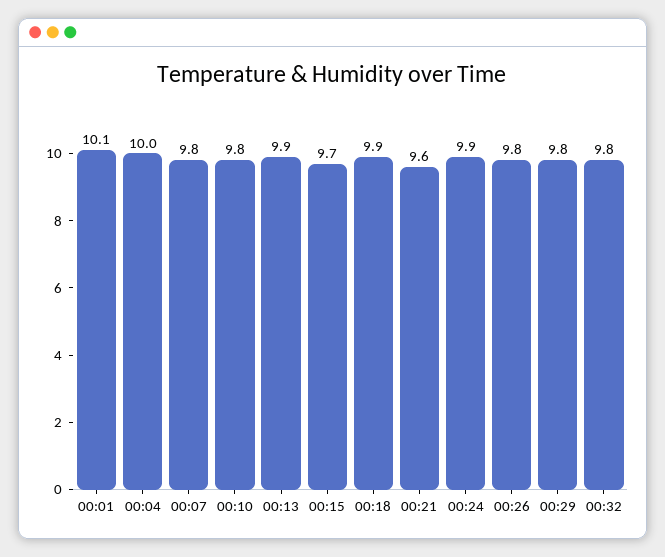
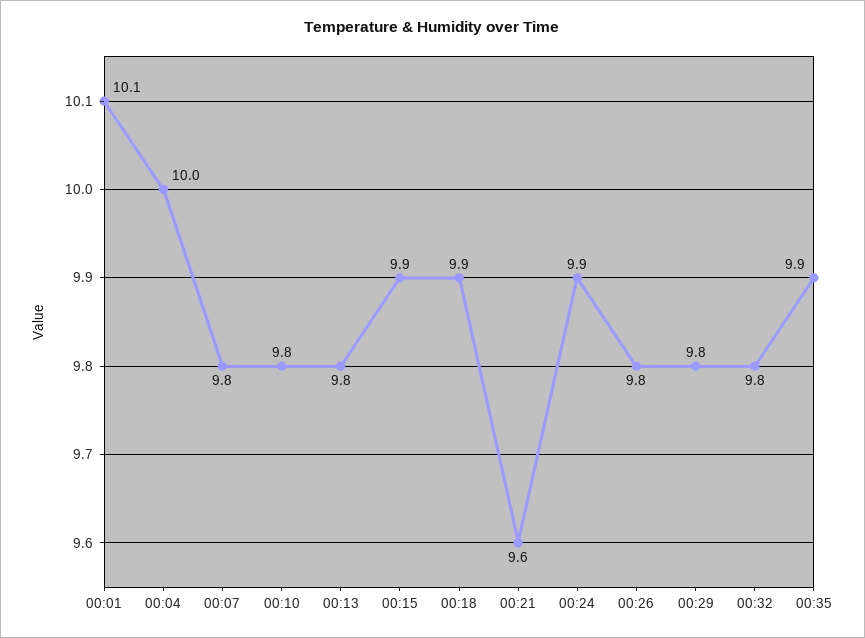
00:13: 9.9 -> 9.8
00:15: 9.7 -> 9.9
00:35: none -> 9.9

